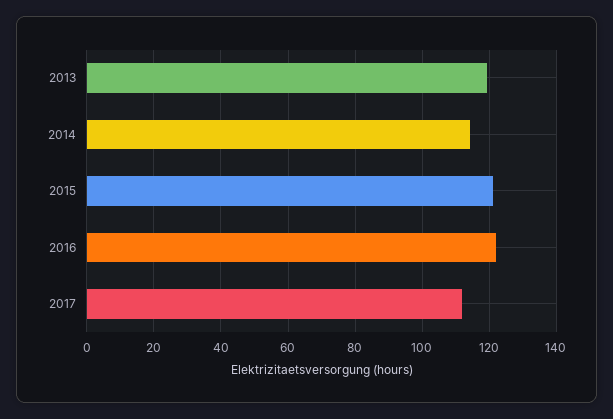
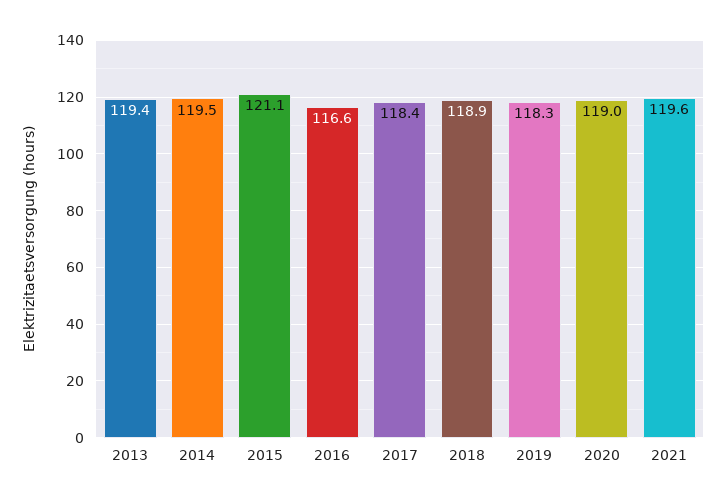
2014: 114 -> 119.5
2016: 122 -> 116.6
2017: 112 -> 118.4
2018: none -> 118.9
2019: none -> 118.3
2020: none -> 119
2021: none -> 119.6

